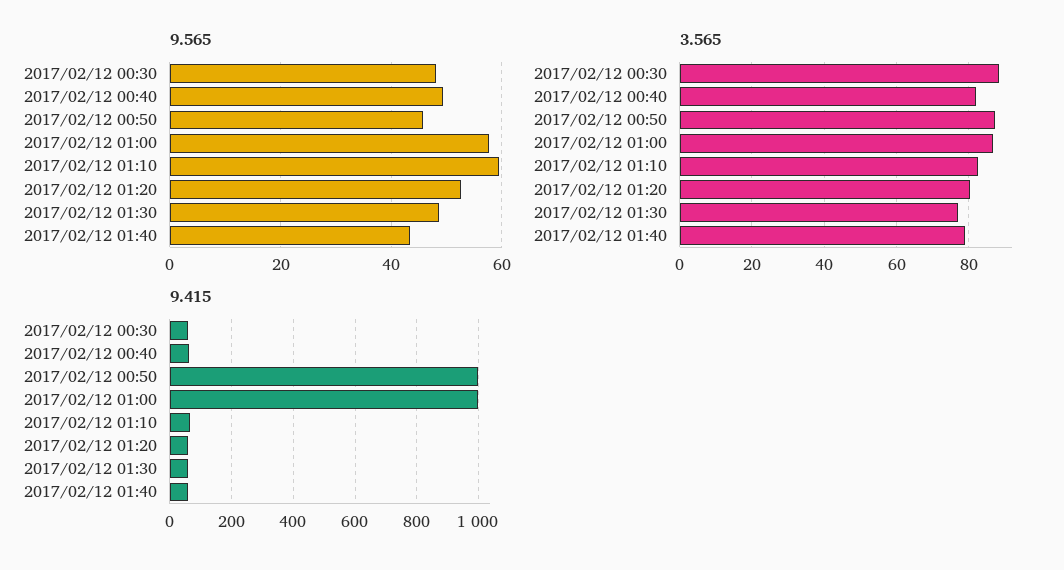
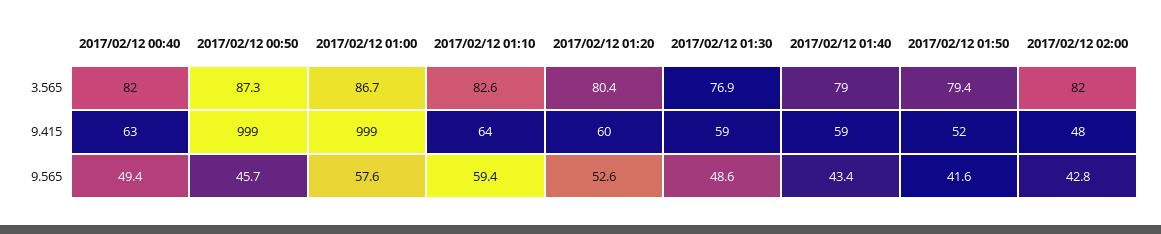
9.565, 2017/02/12 00:30: 48 -> none
3.565, 2017/02/12 00:30: 88 -> none
9.415, 2017/02/12 00:30: 60 -> none
3.565, 2017/02/12 01:50: none -> 79.4
3.565, 2017/02/12 02:00: none -> 82
9.415, 2017/02/12 01:50: none -> 52
9.415, 2017/02/12 02:00: none -> 48
9.565, 2017/02/12 01:50: none -> 41.6
9.565, 2017/02/12 02:00: none -> 42.8

